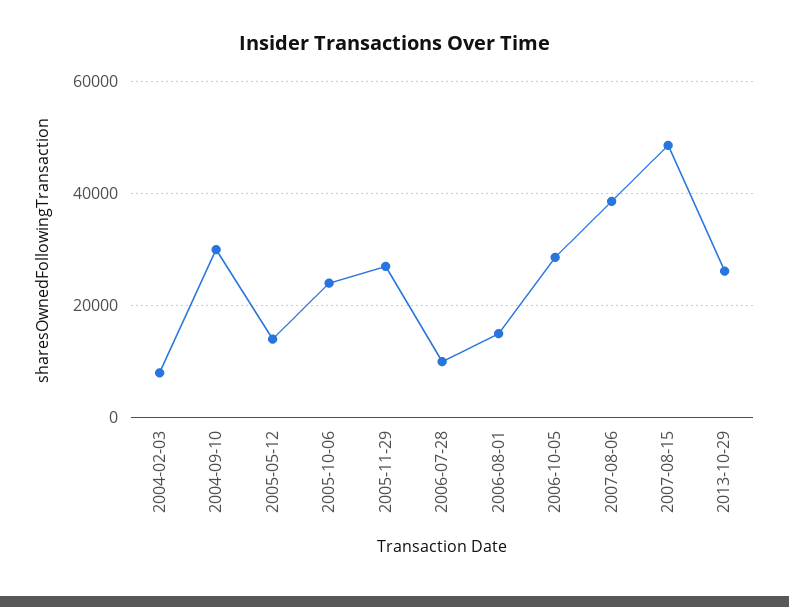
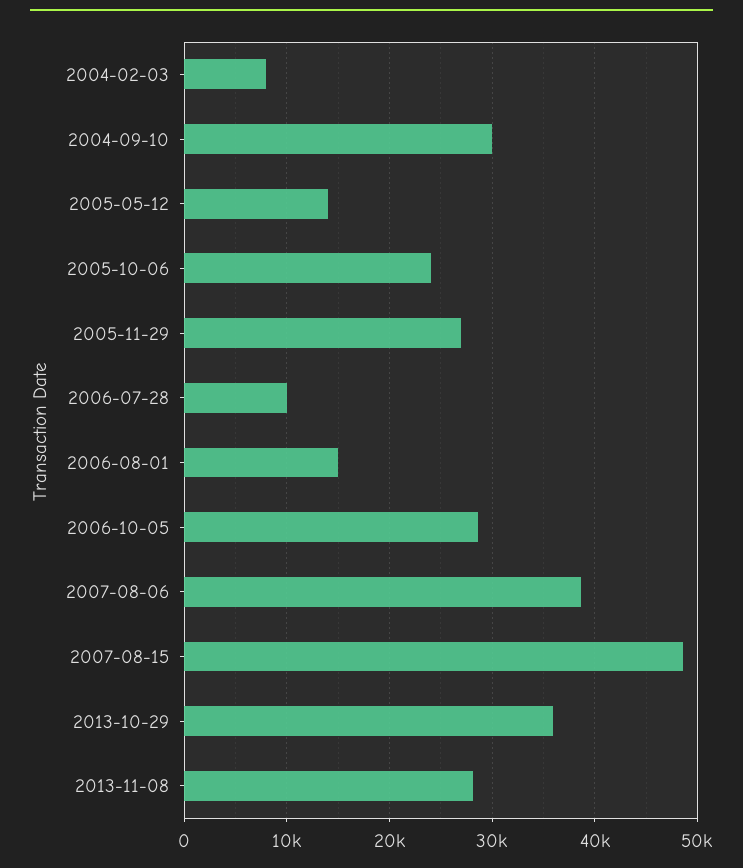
2013-10-29: 26000 -> 36000
2013-11-08: none -> 28000

